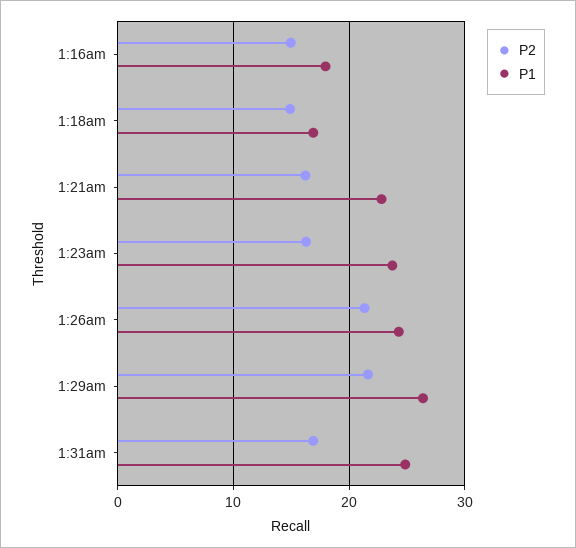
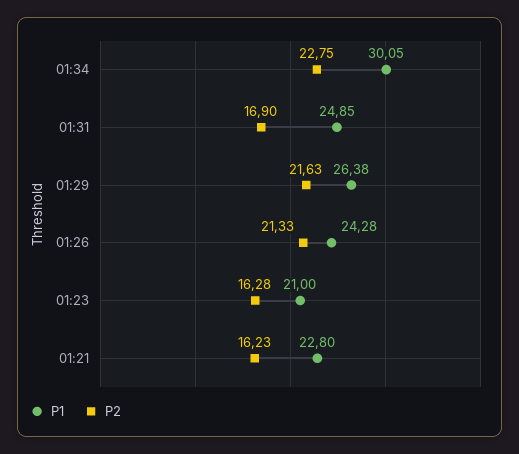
P2, 1:16am: 15 -> none
P1, 1:16am: 18 -> none
P2, 1:18am: 15 -> none
P1, 1:18am: 17 -> none
P1, 1:23am: 24 -> 21
P1, 01:34: none -> 30.05
P2, 01:34: none -> 22.75

